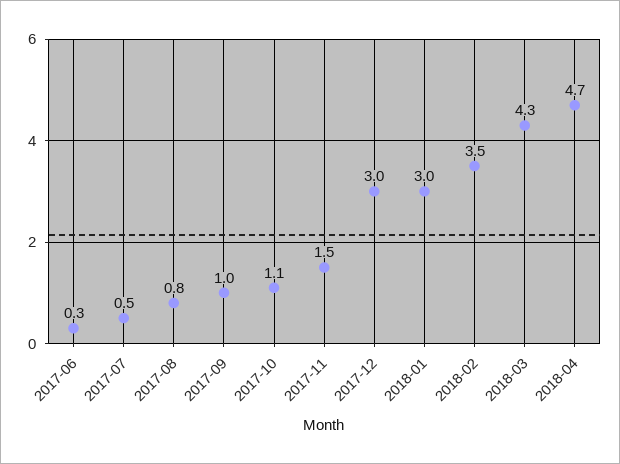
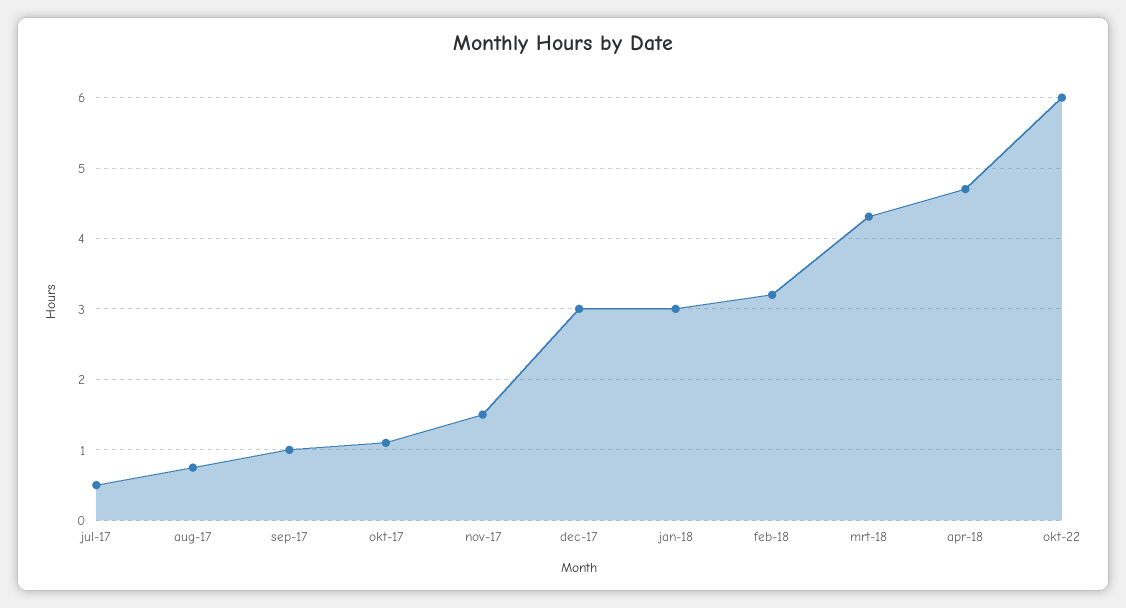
2017-06: 0.3 -> none
2018-02: 3.5 -> 3.2
okt-22: none -> 6

